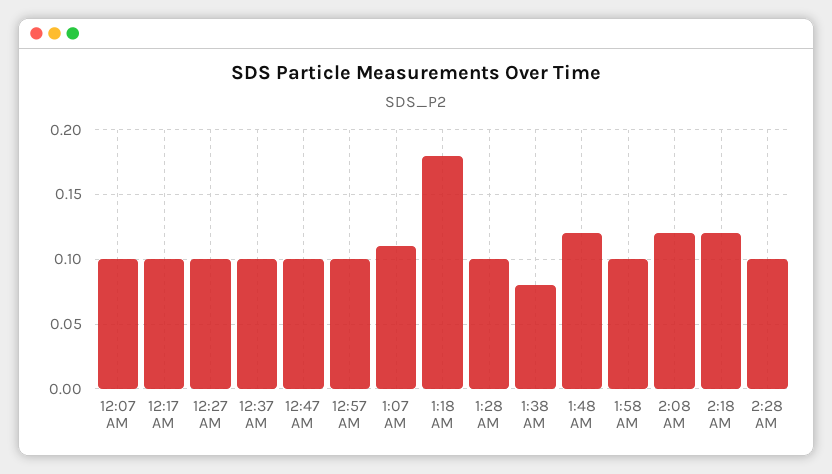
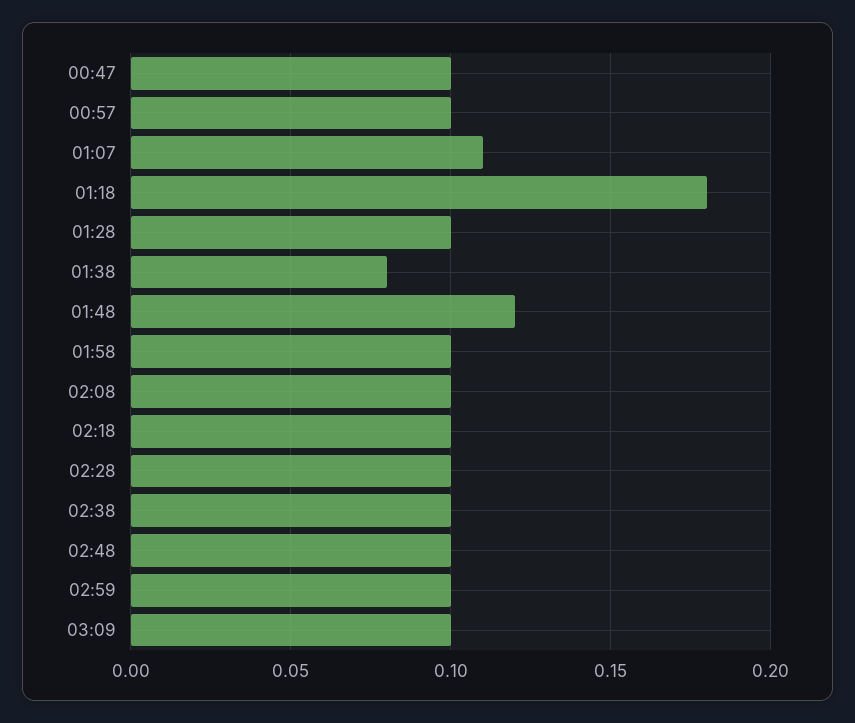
12:07 AM: 0.1 -> none
12:17 AM: 0.1 -> none
12:27 AM: 0.1 -> none
12:37 AM: 0.1 -> none
2:08 AM: 0.12 -> 0.1
2:18 AM: 0.12 -> 0.1
02:38: none -> 0.1
02:48: none -> 0.1
02:59: none -> 0.1
03:09: none -> 0.1

